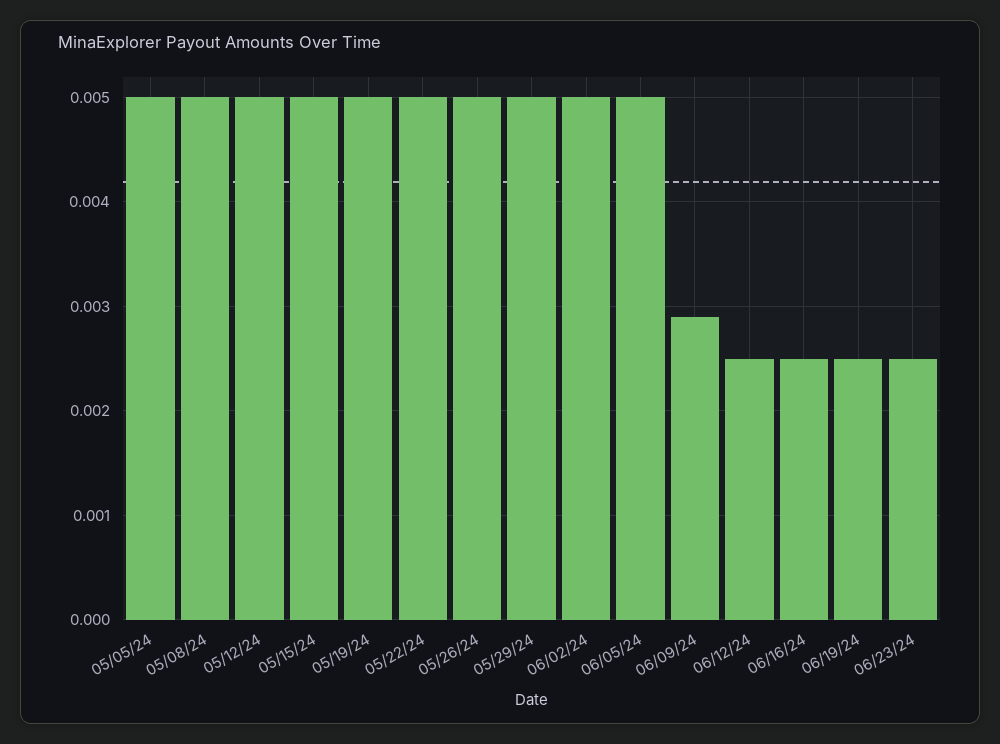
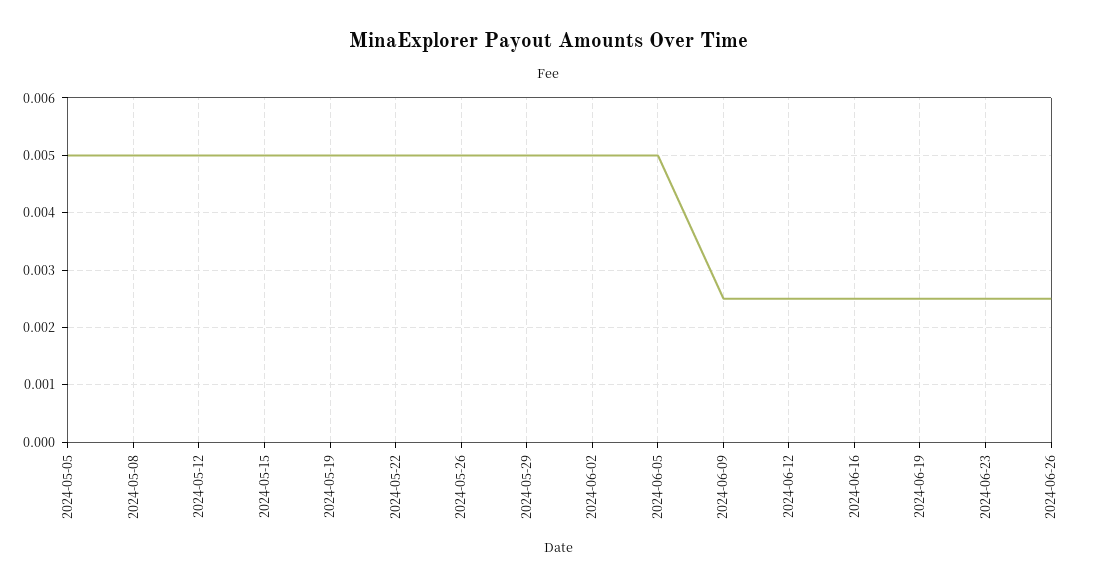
06/09/24: 0.0029 -> 0.0025
2024-06-26: none -> 0.0025

